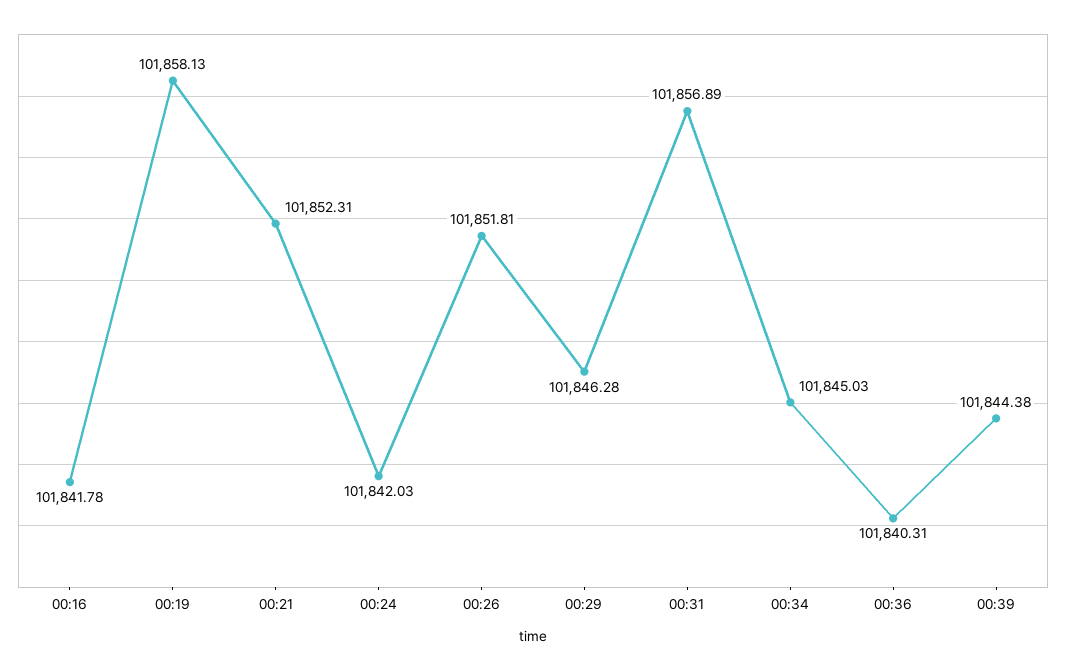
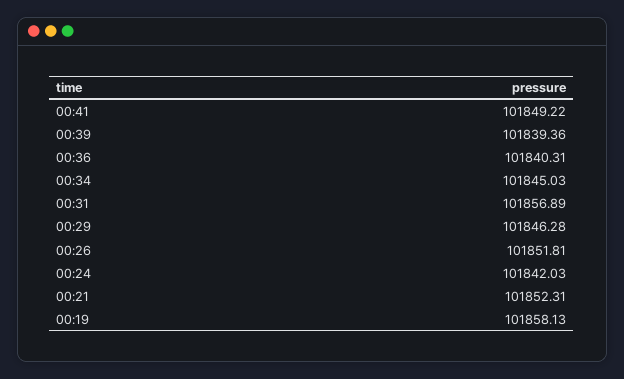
00:16: 101841.78 -> none
00:39: 101844.38 -> 101839.36
00:41: none -> 101849.22

